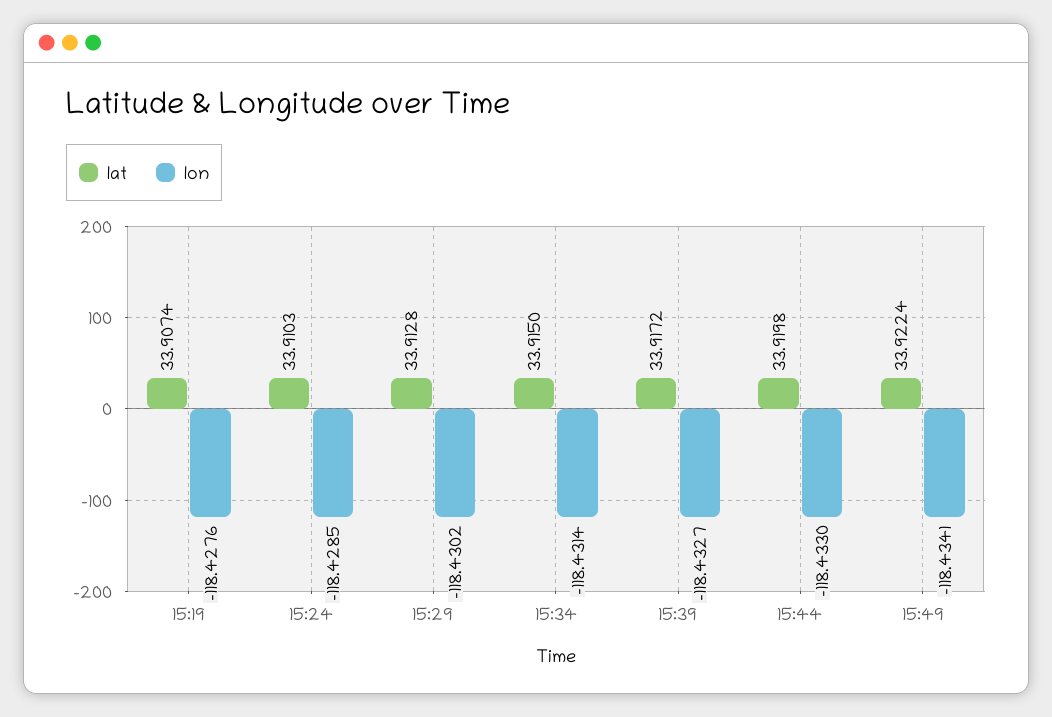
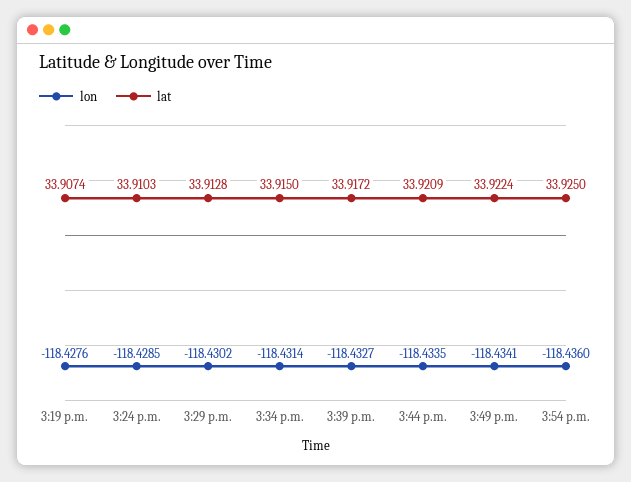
lat, 15:44: 33.9198 -> 33.9209
lon, 15:44: -118.433 -> -118.4335
lon, 3:54 p.m.: none -> -118.436
lat, 3:54 p.m.: none -> 33.925

